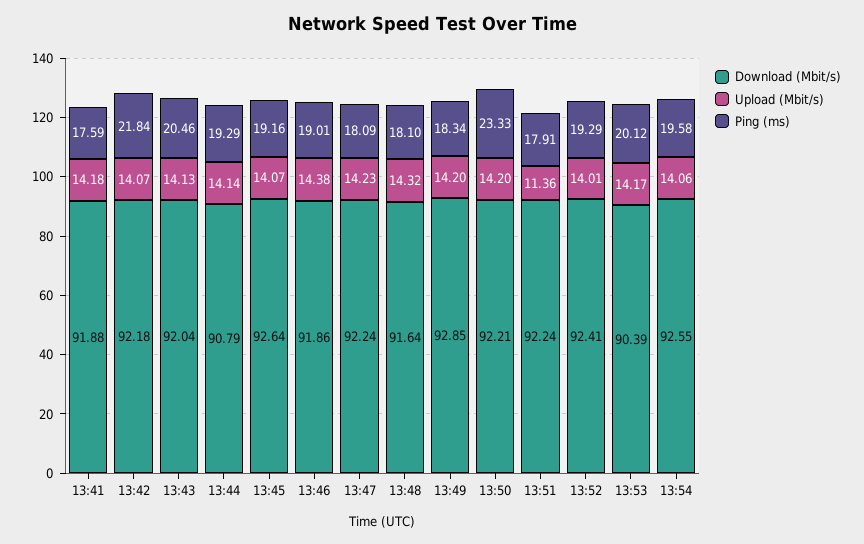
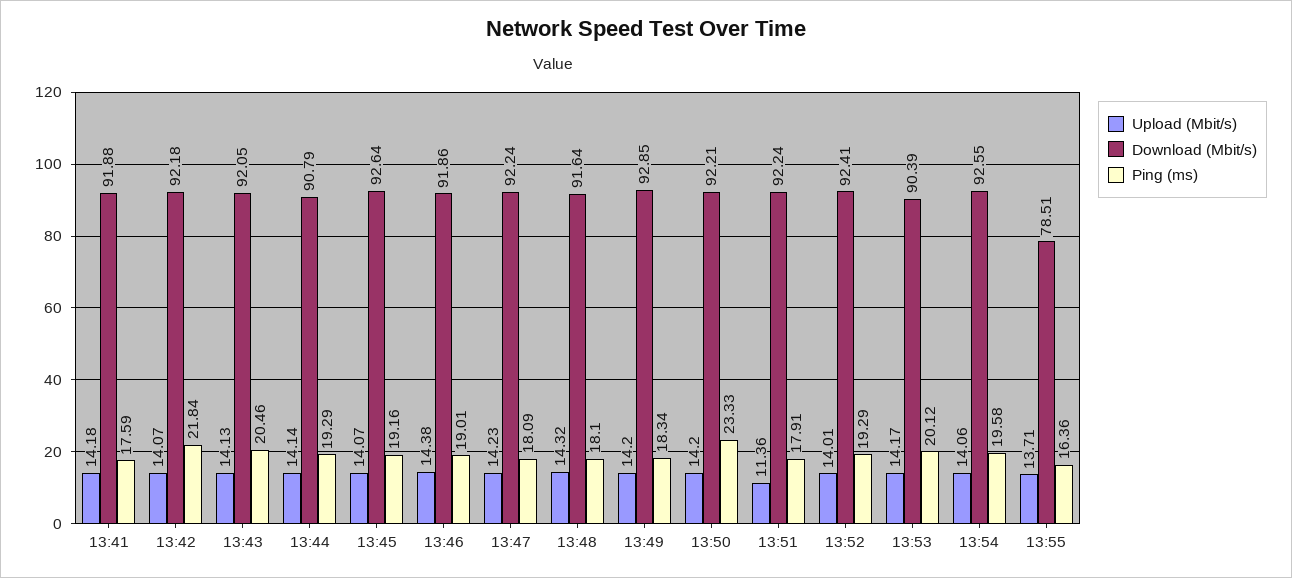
Download (Mbit/s), 13:43: 92.04 -> 92.05
Upload (Mbit/s), 13:55: none -> 13.71
Download (Mbit/s), 13:55: none -> 78.51
Ping (ms), 13:55: none -> 16.36

